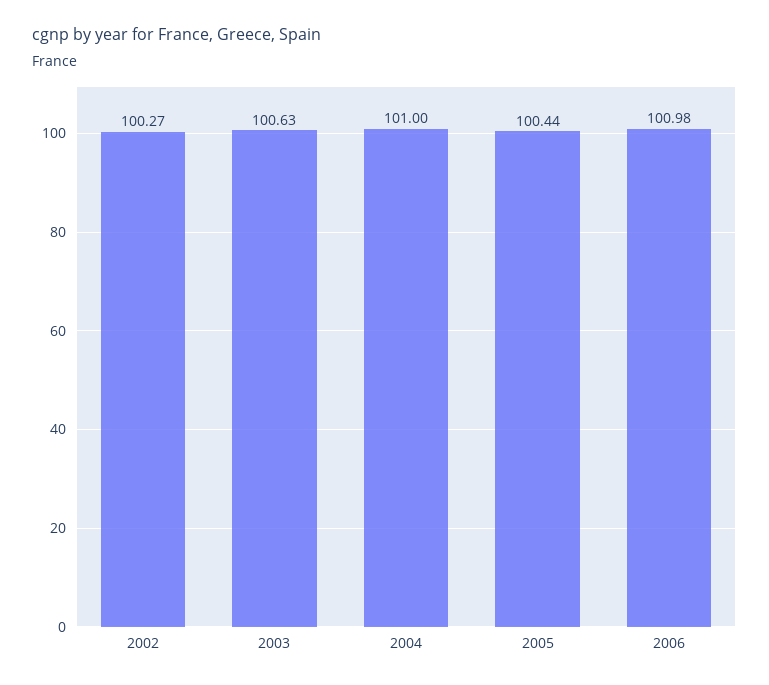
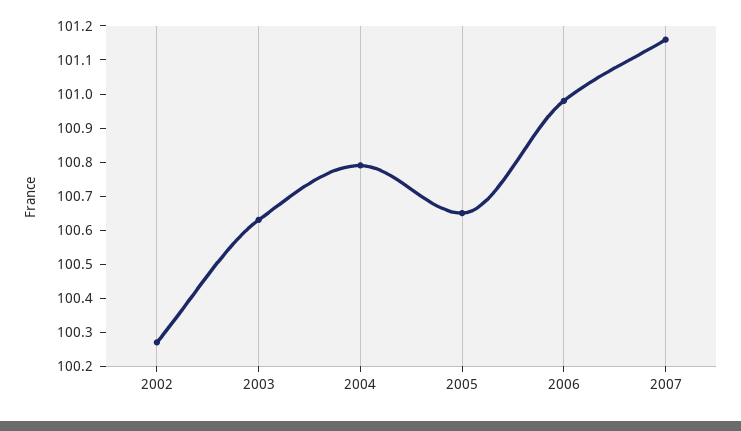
2004: 101 -> 100.8
2005: 100.44 -> 100.65
2007: none -> 101.15

